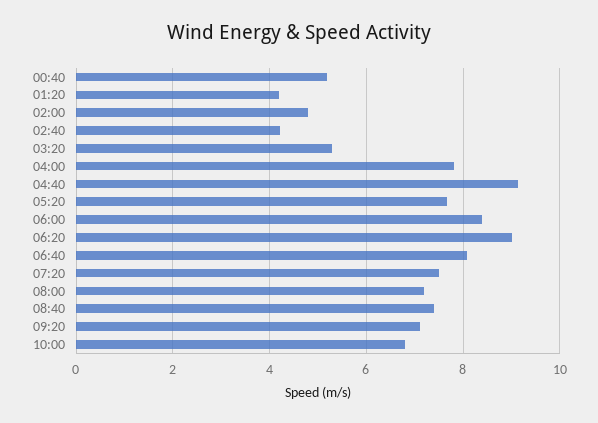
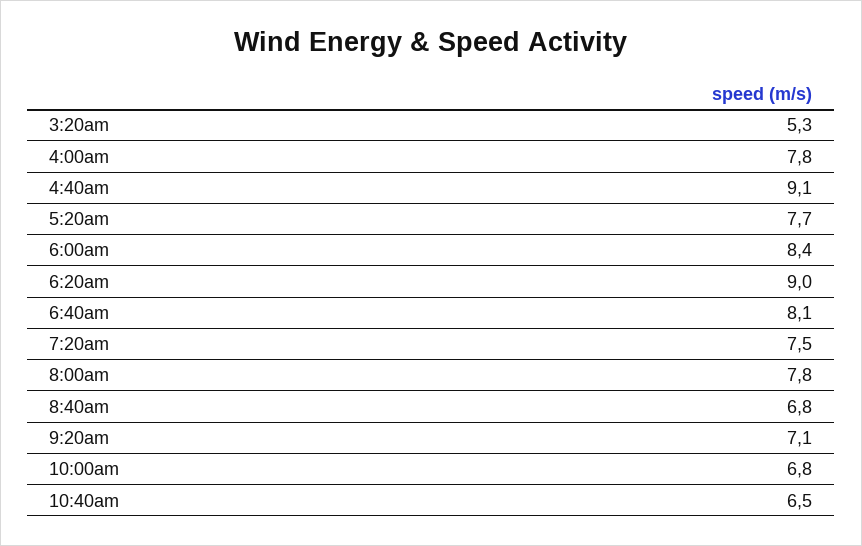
00:40: 5.2 -> none
01:20: 4.2 -> none
02:00: 4.8 -> none
02:40: 4.2 -> none
08:00: 7.2 -> 7.8
08:40: 7.4 -> 6.8
10:40am: none -> 6.5

